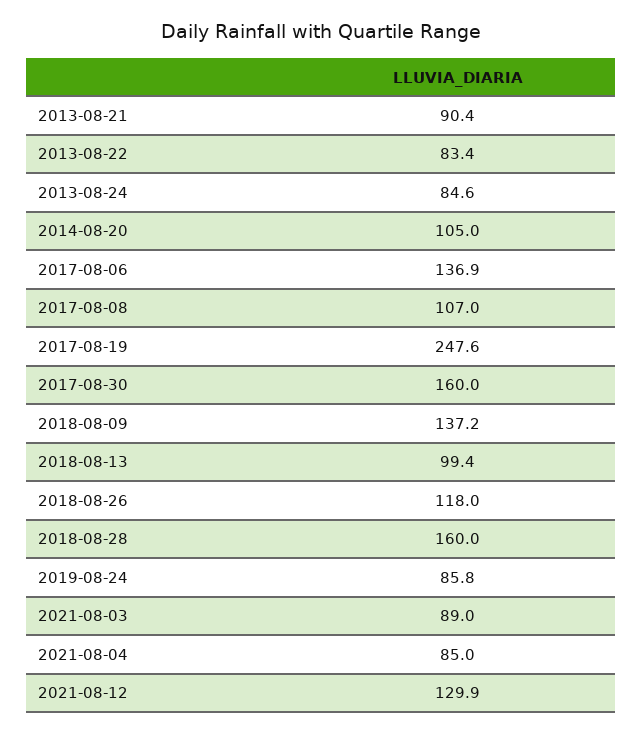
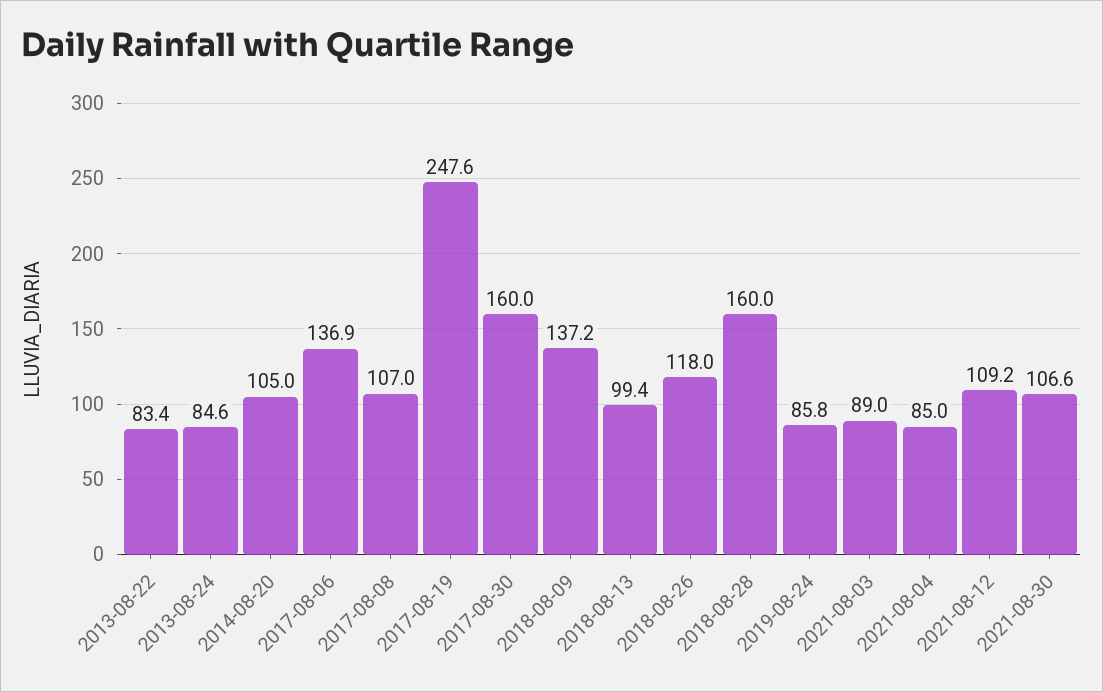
2013-08-21: 90.4 -> none
2021-08-12: 129.9 -> 109.2
2021-08-30: none -> 106.6

